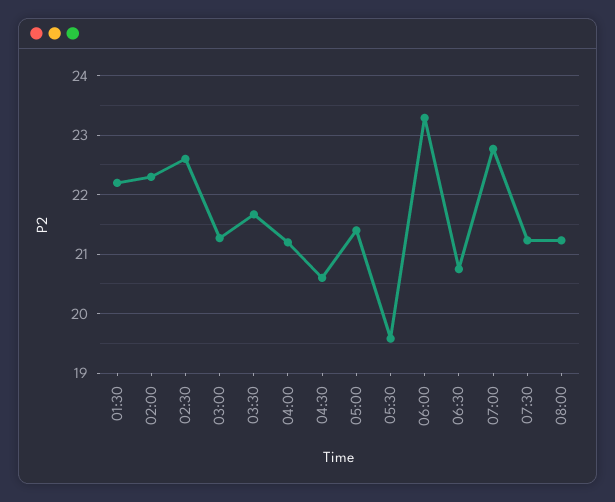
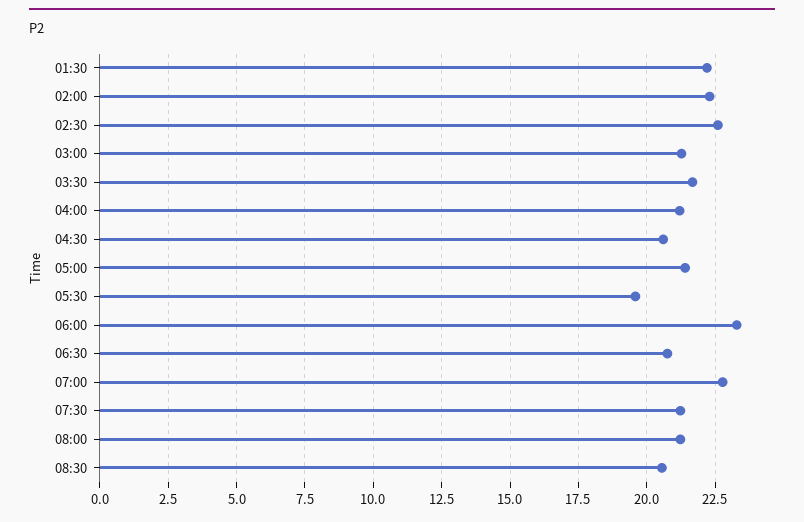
08:30: none -> 20.5

